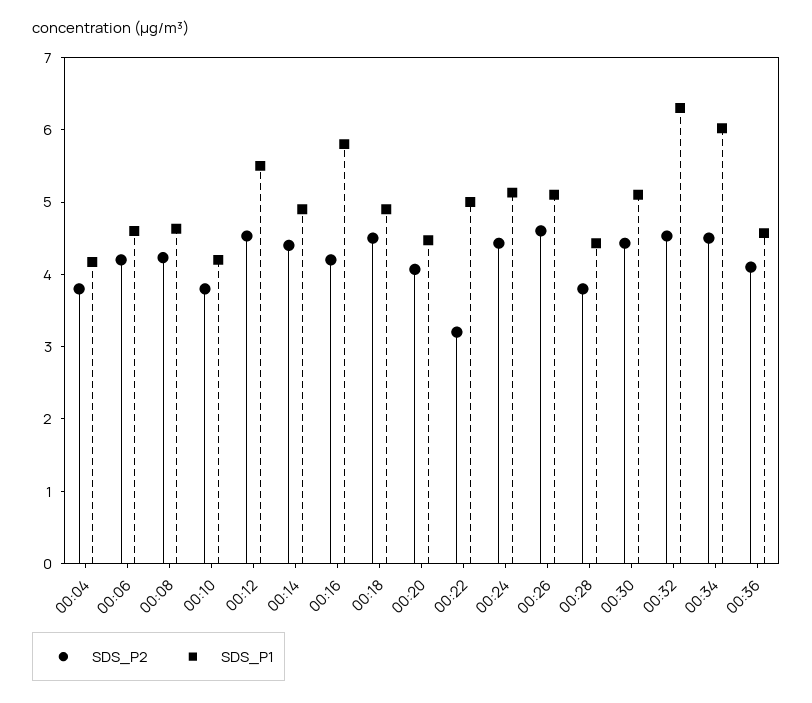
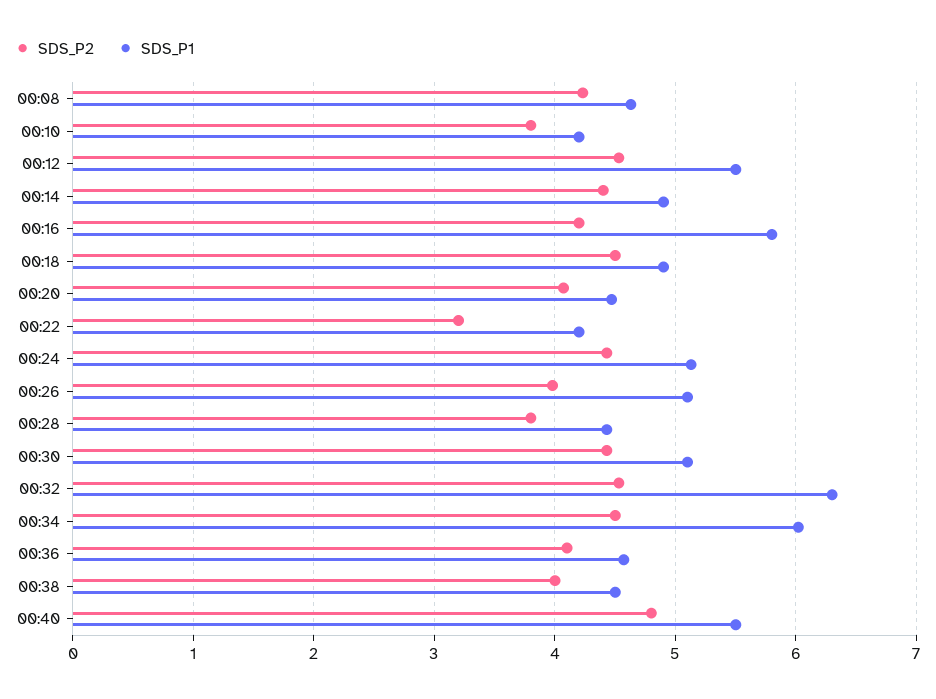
SDS_P2, 00:04: 3.8 -> none
SDS_P1, 00:04: 4.2 -> none
SDS_P2, 00:06: 4.2 -> none
SDS_P1, 00:06: 4.6 -> none
SDS_P1, 00:22: 5 -> 4.2
SDS_P2, 00:26: 4.6 -> 4
SDS_P2, 00:38: none -> 4
SDS_P1, 00:38: none -> 4.5
SDS_P2, 00:40: none -> 4.8
SDS_P1, 00:40: none -> 5.5

